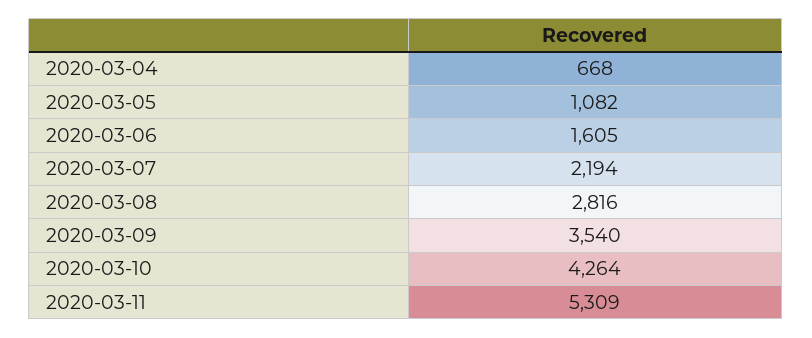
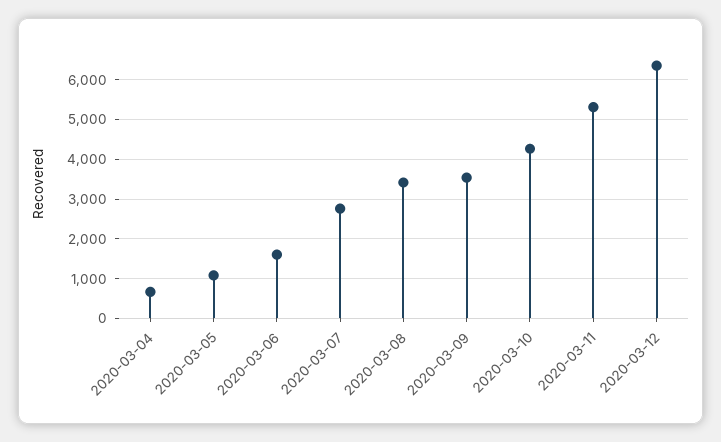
2020-03-07: 2194 -> 2800
2020-03-08: 2816 -> 3400
2020-03-12: none -> 6400

